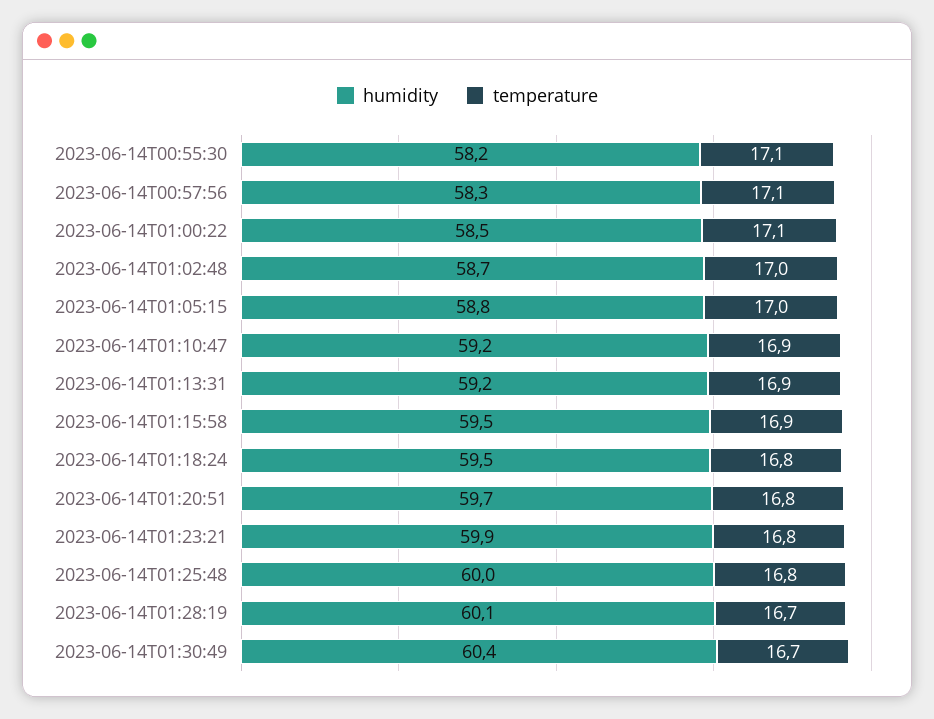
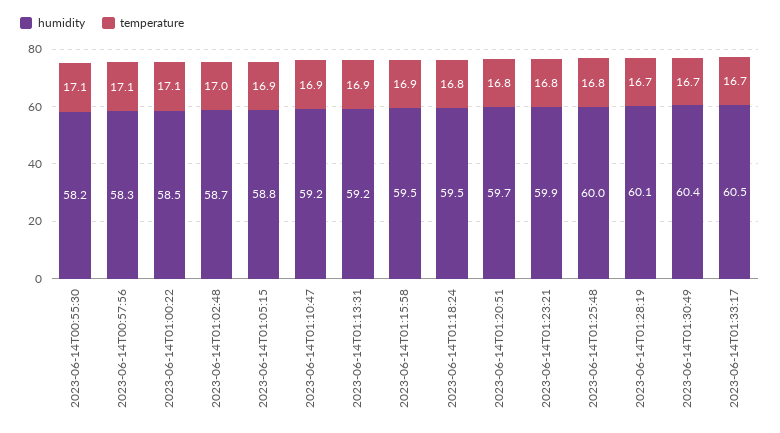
temperature, 2023-06-14T01:05:15: 17 -> 16.9
humidity, 2023-06-14T01:33:17: none -> 60.5
temperature, 2023-06-14T01:33:17: none -> 16.7

